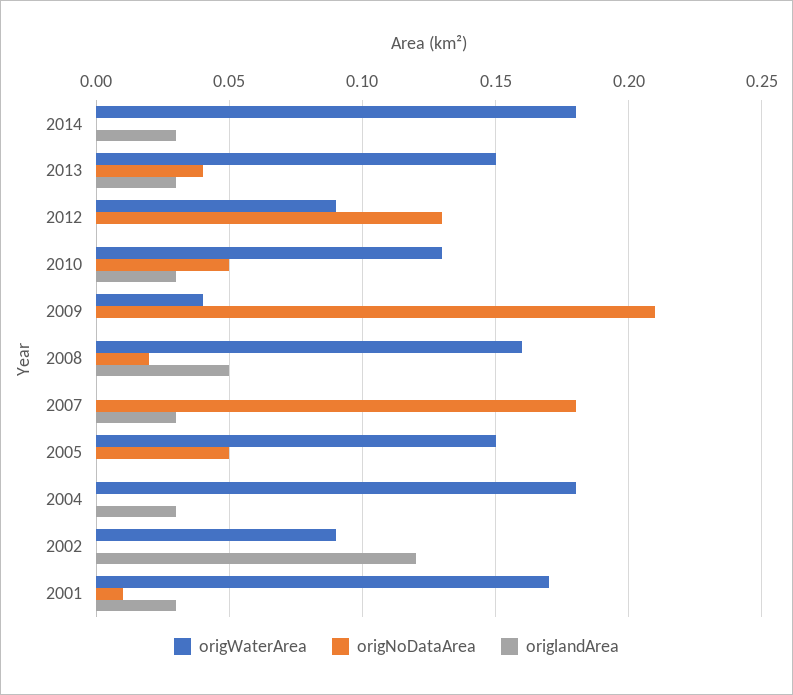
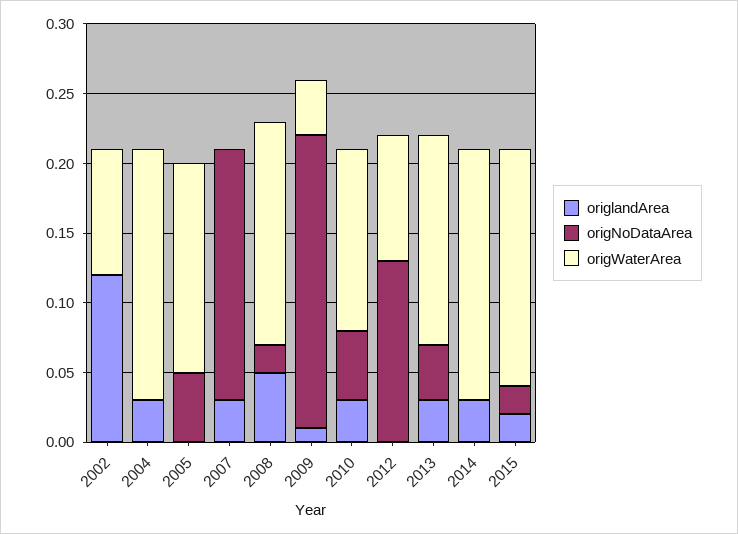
origlandArea, 2009: 0 -> 0.01
origWaterArea, 2001: 0.17 -> none
origNoDataArea, 2001: 0.01 -> none
origlandArea, 2001: 0.03 -> none
origlandArea, 2015: none -> 0.02
origNoDataArea, 2015: none -> 0.02
origWaterArea, 2015: none -> 0.17

